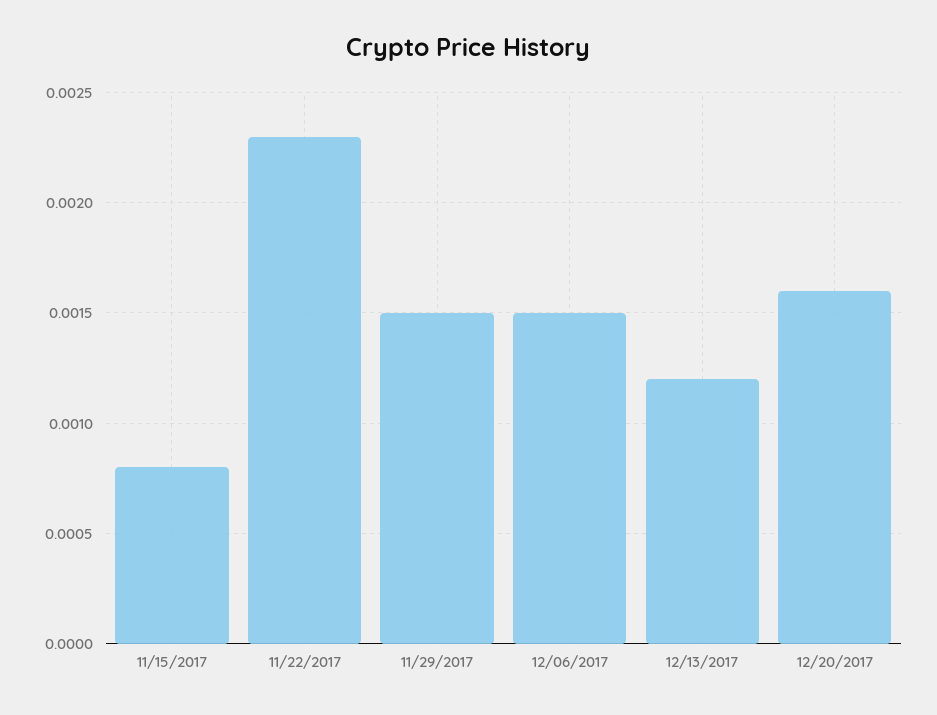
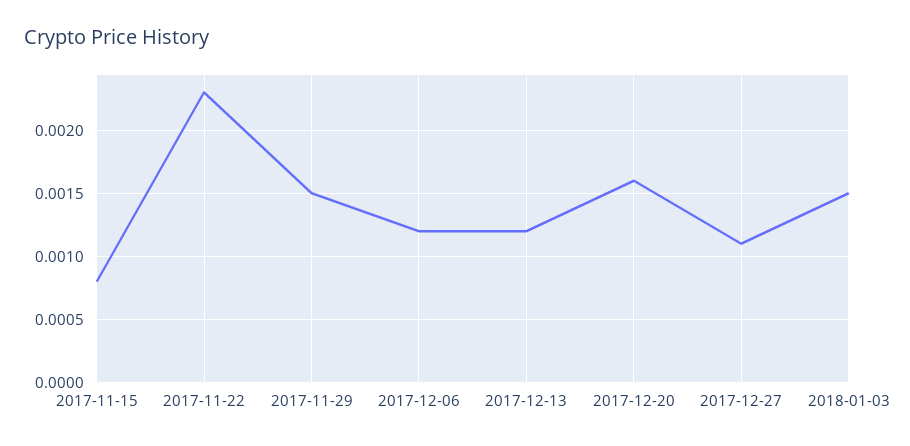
12/06/2017: 0.0015 -> 0.0012
2017-12-27: none -> 0.0011
2018-01-03: none -> 0.0015

